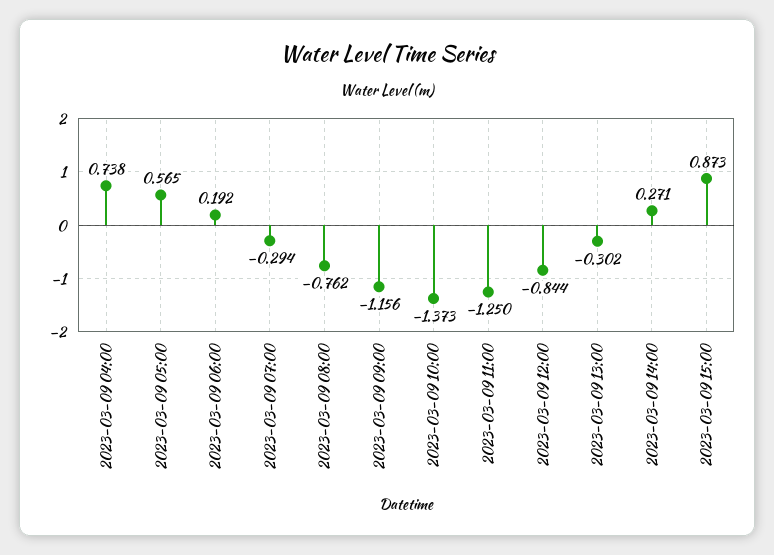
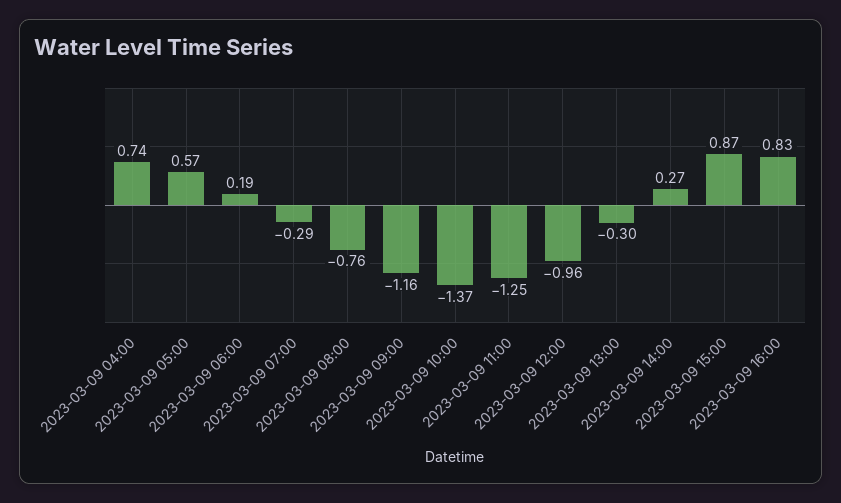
2023-03-09 12:00: -0.844 -> -0.96
2023-03-09 16:00: none -> 0.83

